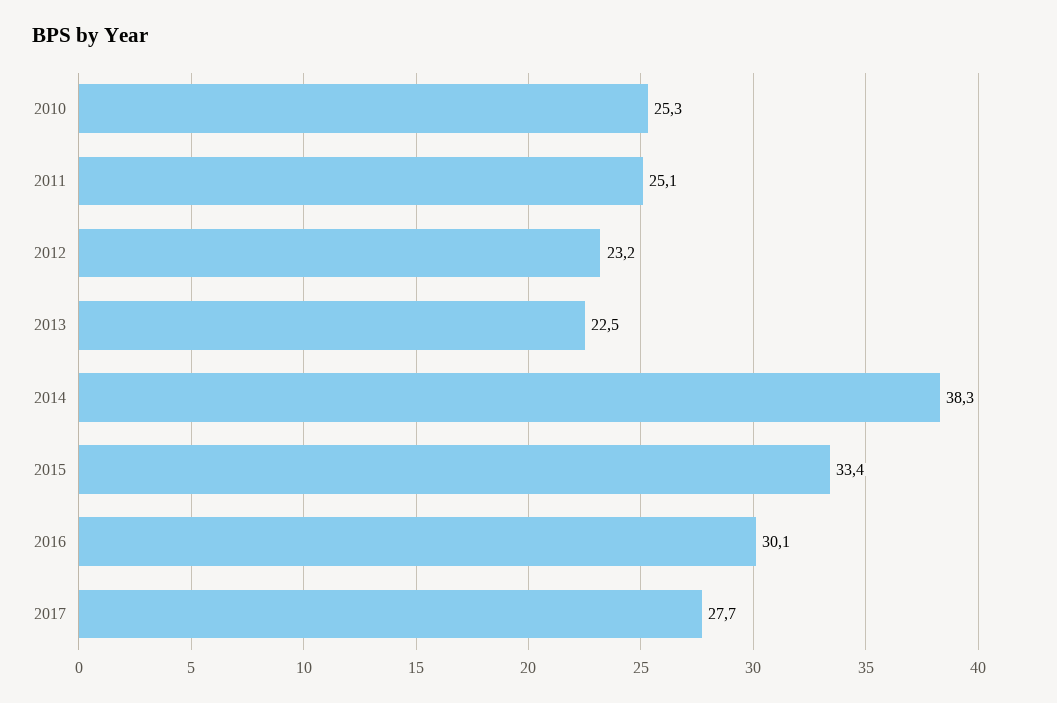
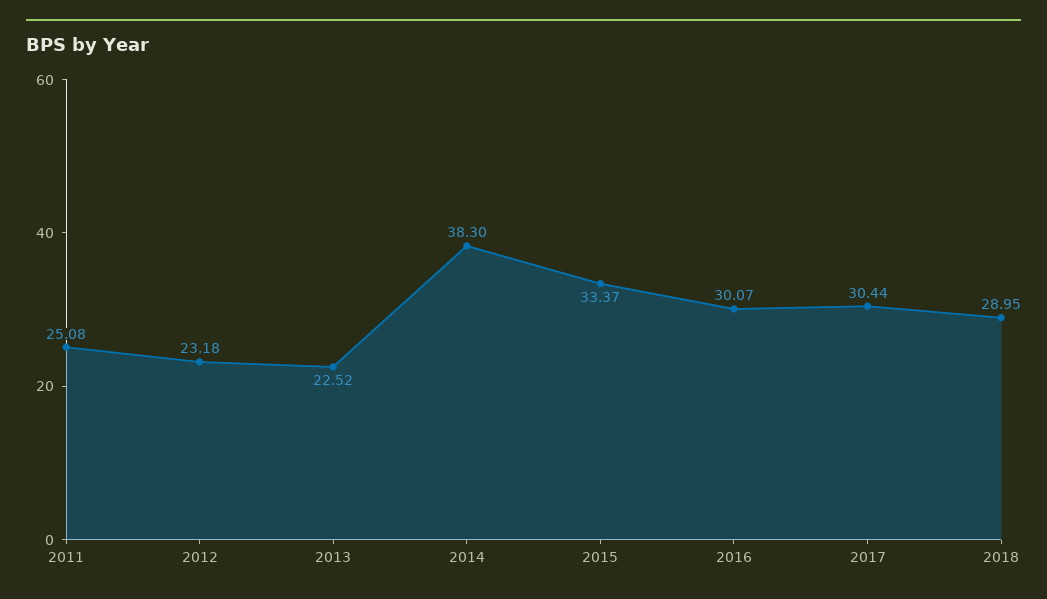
2010: 25.3 -> none
2017: 27.7 -> 30.44
2018: none -> 28.95

